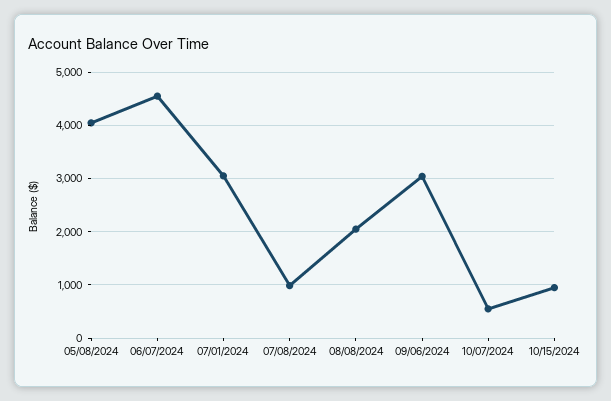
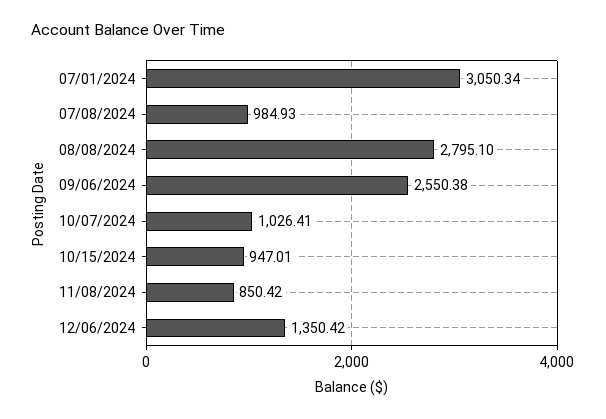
05/08/2024: 4000 -> none
06/07/2024: 4600 -> none
08/08/2024: 2000 -> 2795.1
09/06/2024: 3000 -> 2550.38
10/07/2024: 600 -> 1026.41
11/08/2024: none -> 850.42
12/06/2024: none -> 1350.42

